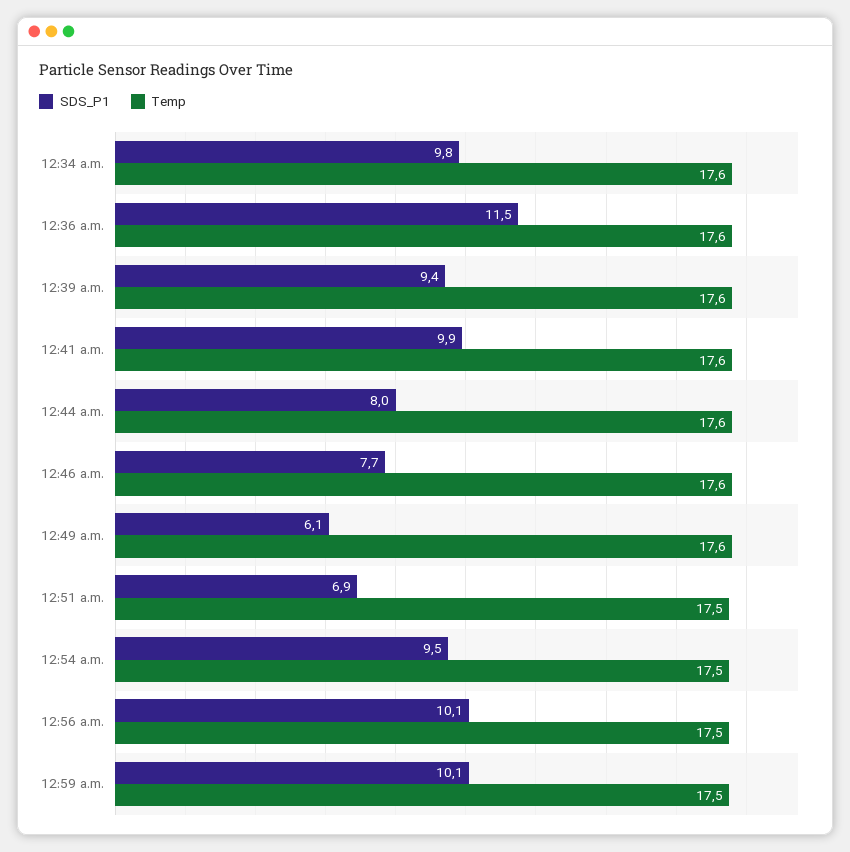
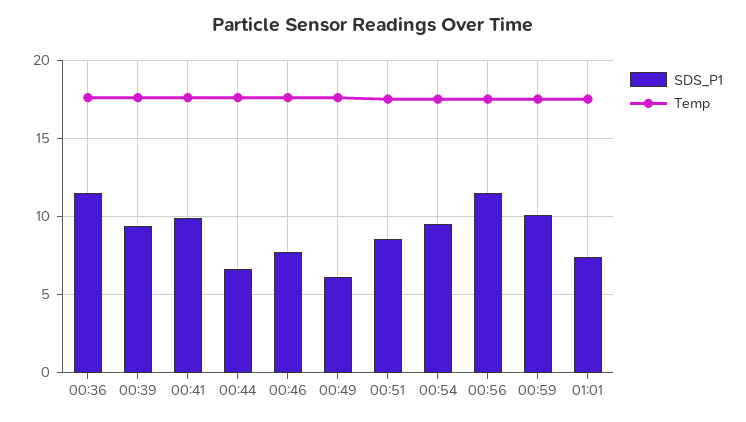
SDS_P1, 12:34 a.m.: 9.8 -> none
Temp, 12:34 a.m.: 17.6 -> none
SDS_P1, 12:44 a.m.: 8 -> 6.5
SDS_P1, 12:51 a.m.: 6.9 -> 8.5
SDS_P1, 12:56 a.m.: 10.1 -> 11.5
SDS_P1, 01:01: none -> 7.5
Temp, 01:01: none -> 17.5

